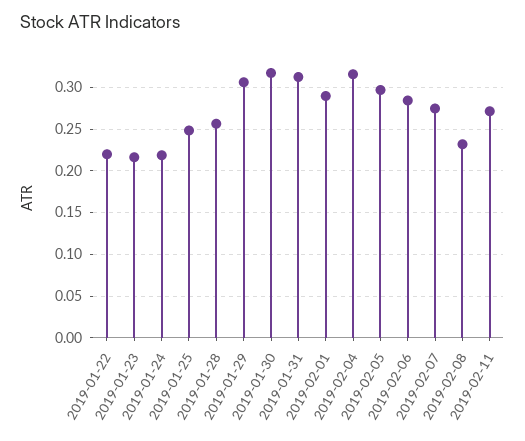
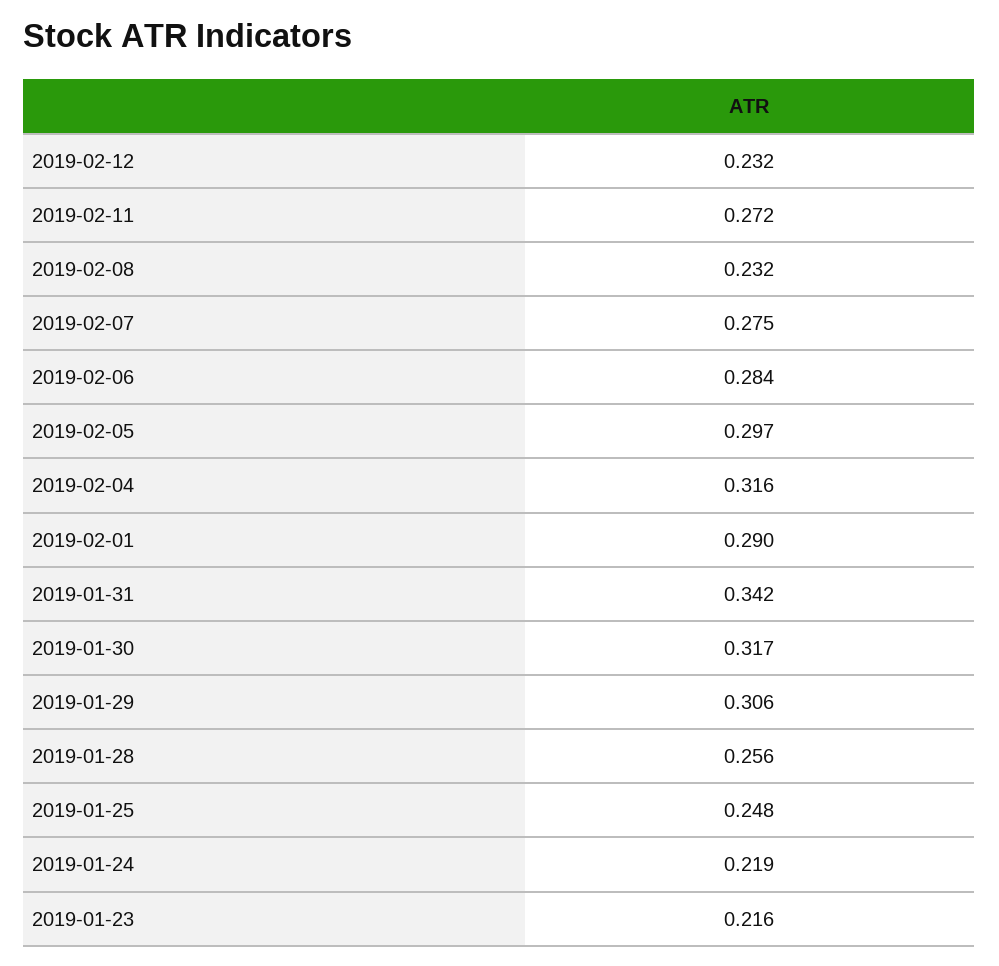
2019-01-22: 0.22 -> none
2019-01-31: 0.31 -> 0.342
2019-02-12: none -> 0.232

